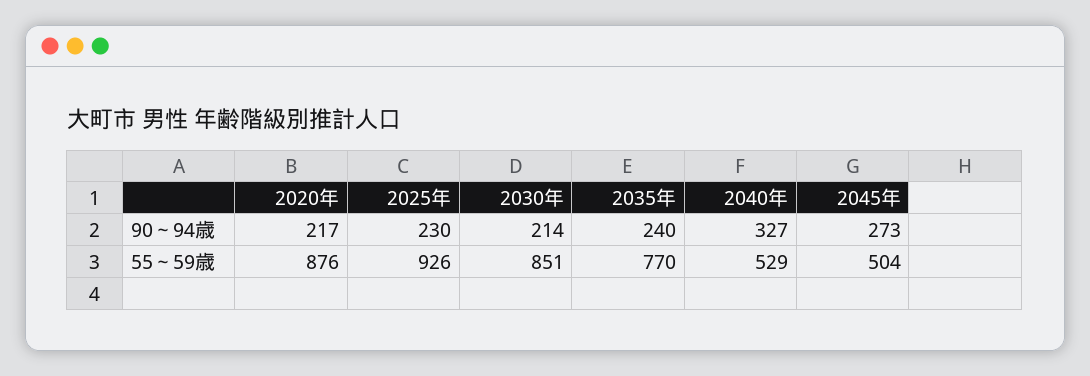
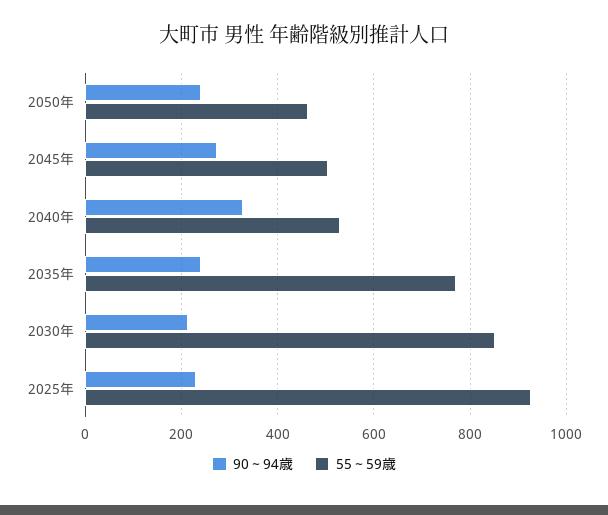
90～94歳, 2020年: 217 -> none
55～59歳, 2020年: 876 -> none
90～94歳, 2050年: none -> 240
55～59歳, 2050年: none -> 460

